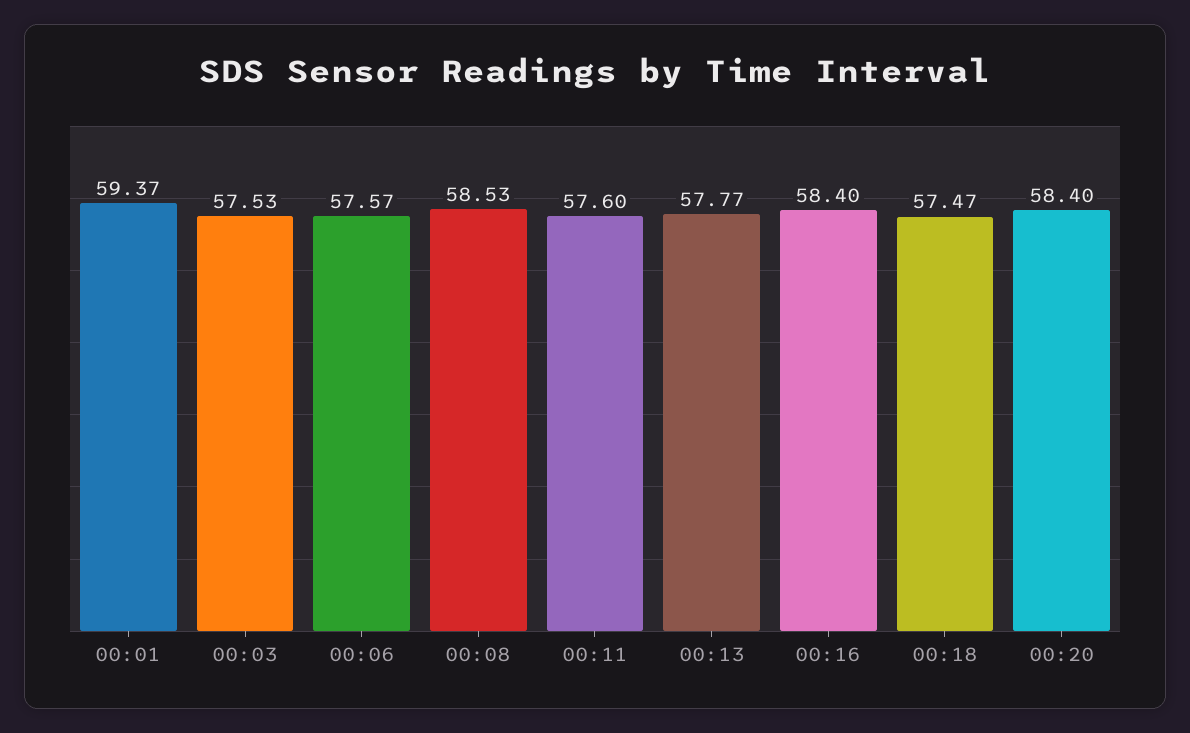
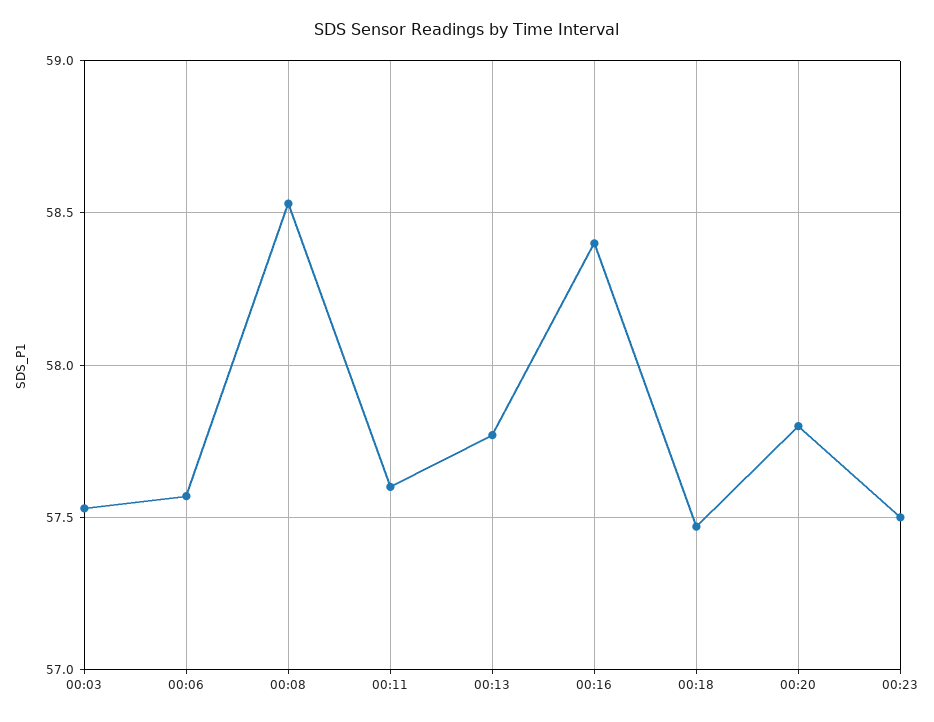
00:01: 59.37 -> none
00:20: 58.4 -> 57.8
00:23: none -> 57.5

